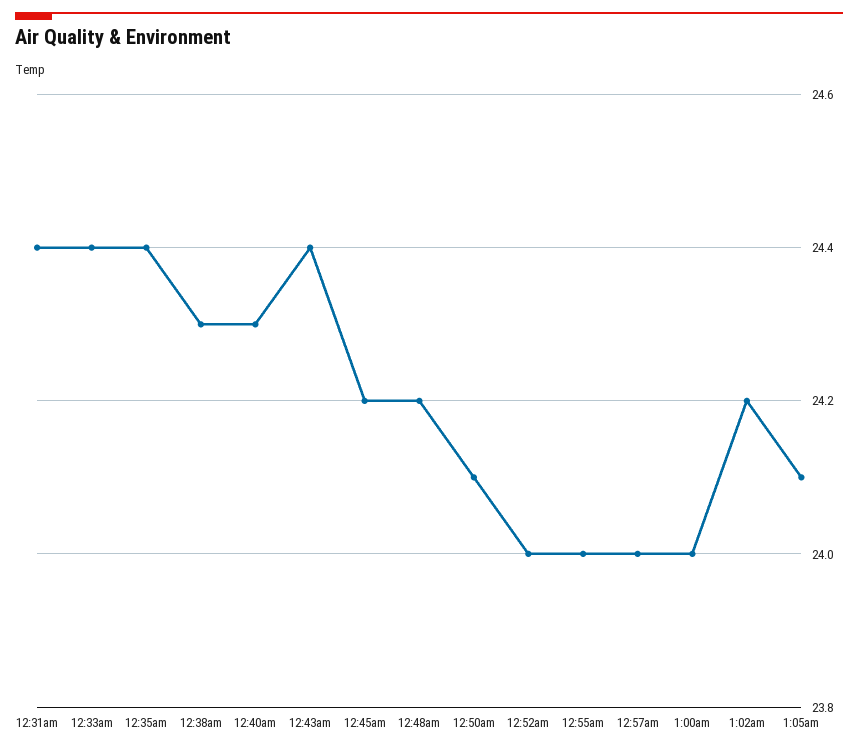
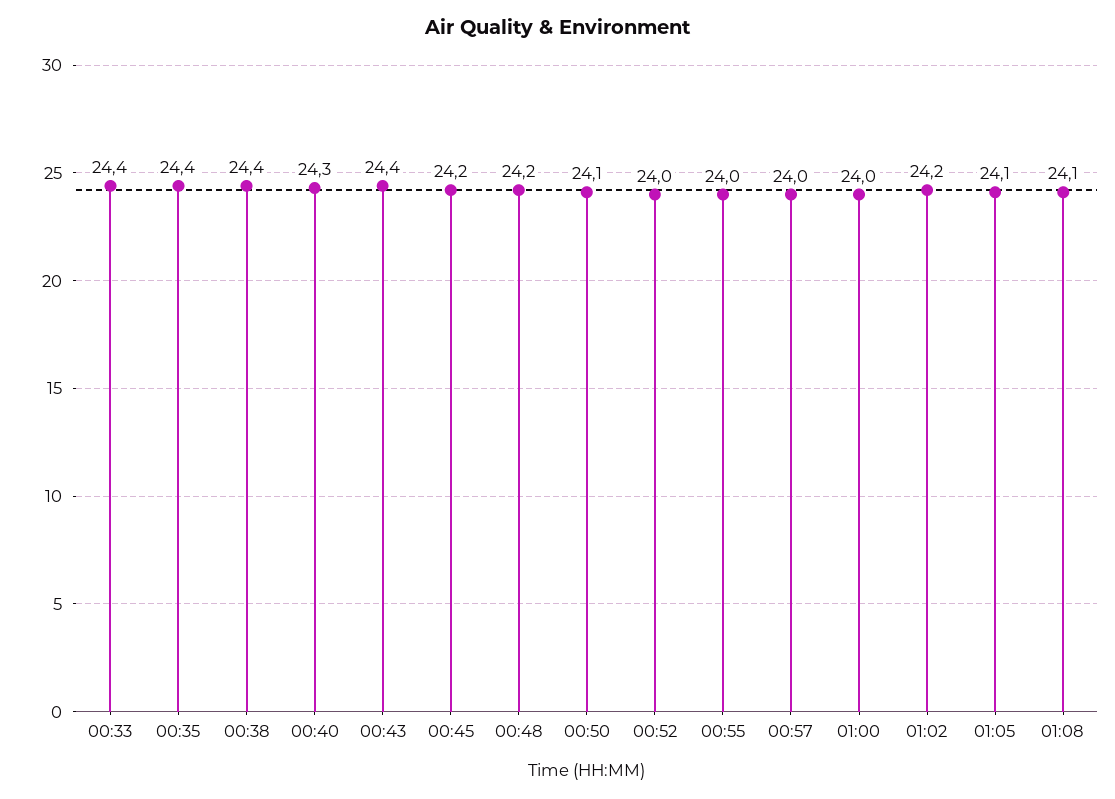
12:31am: 24.4 -> none
12:38am: 24.3 -> 24.4
01:08: none -> 24.1

